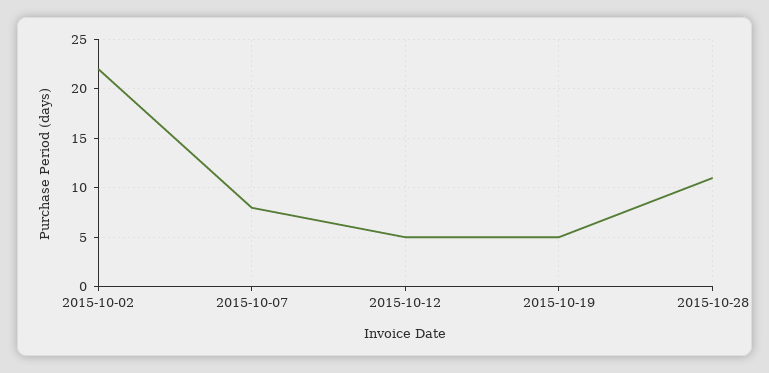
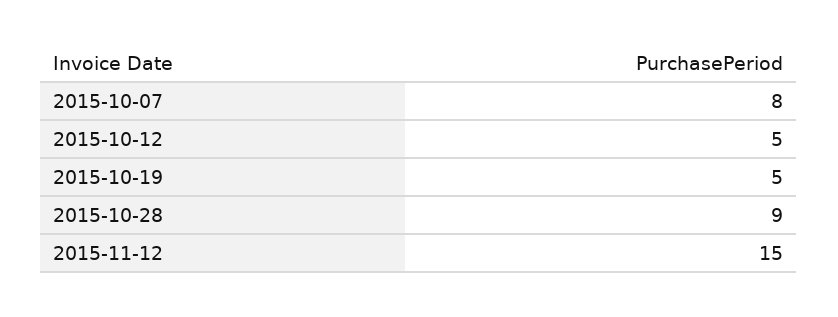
2015-10-02: 22 -> none
2015-10-28: 11 -> 9
2015-11-12: none -> 15

